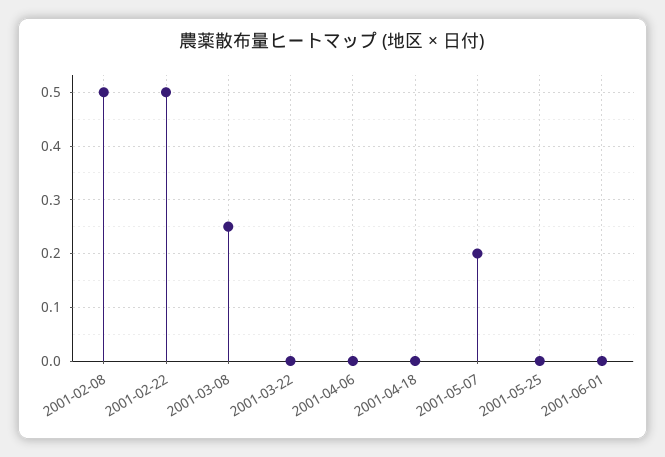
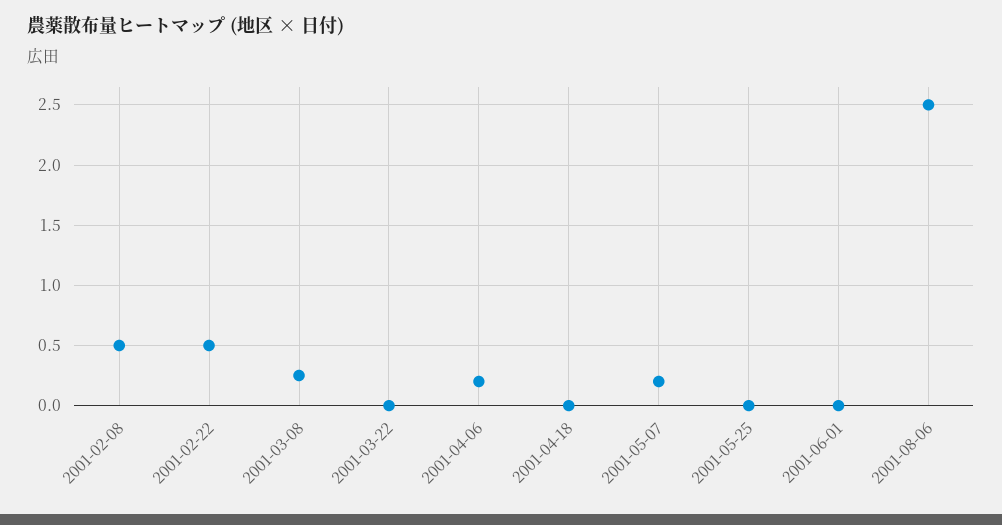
2001-04-06: 0 -> 0.2
2001-08-06: none -> 2.5

